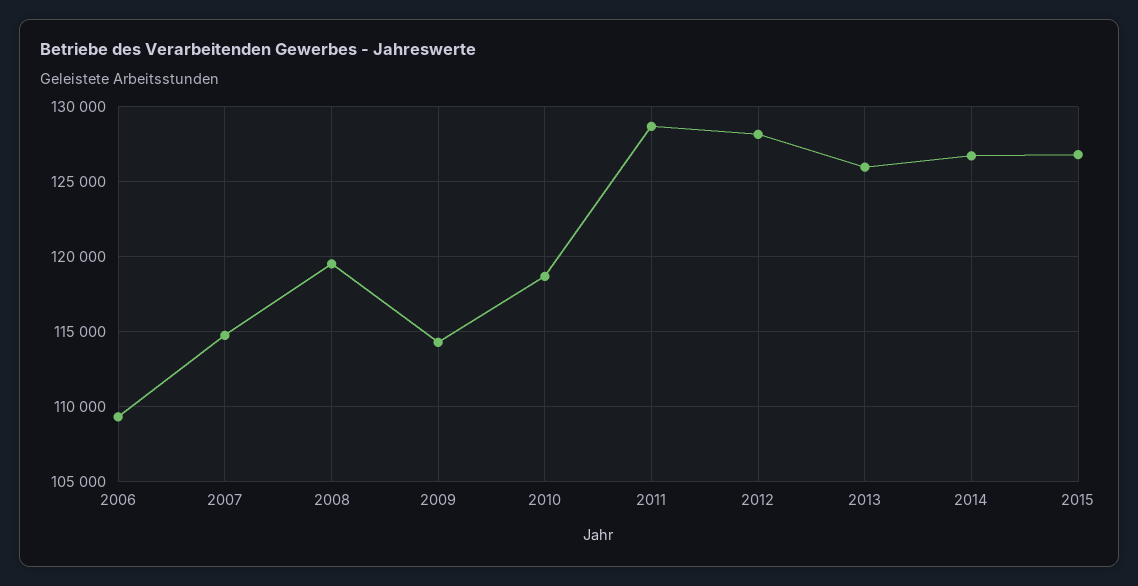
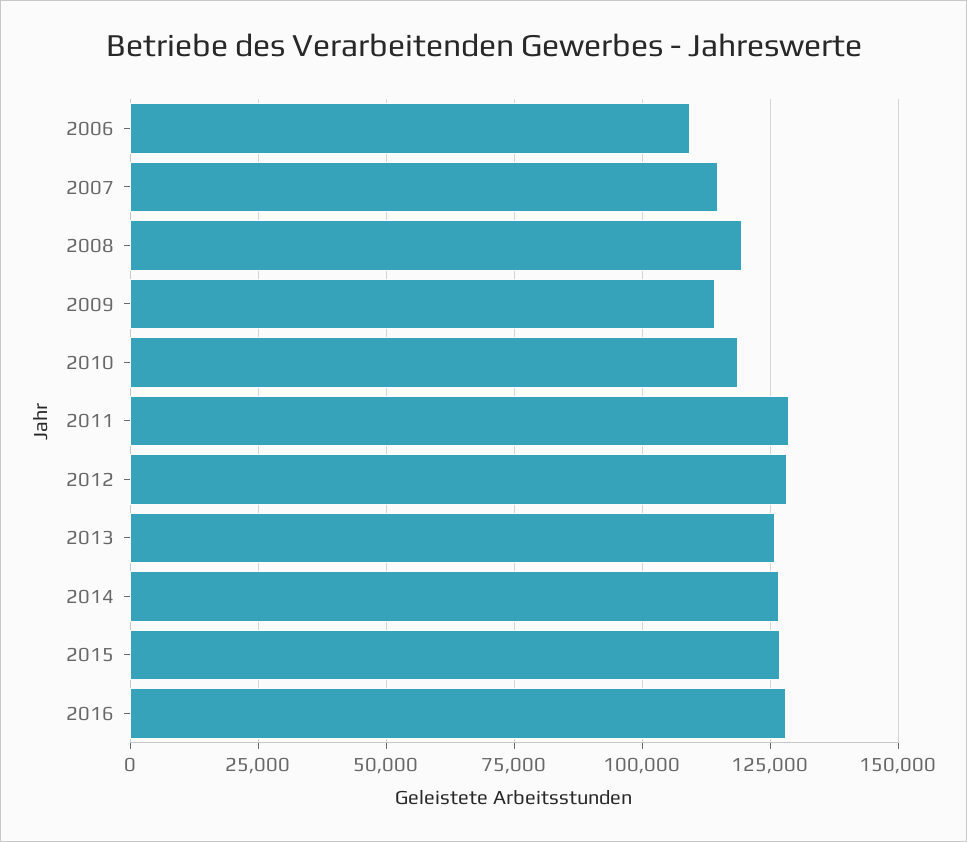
2016: none -> 127500

